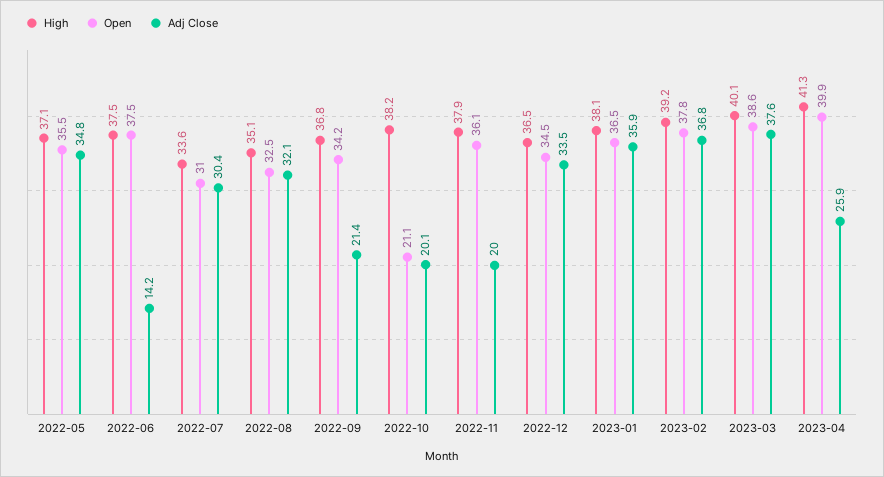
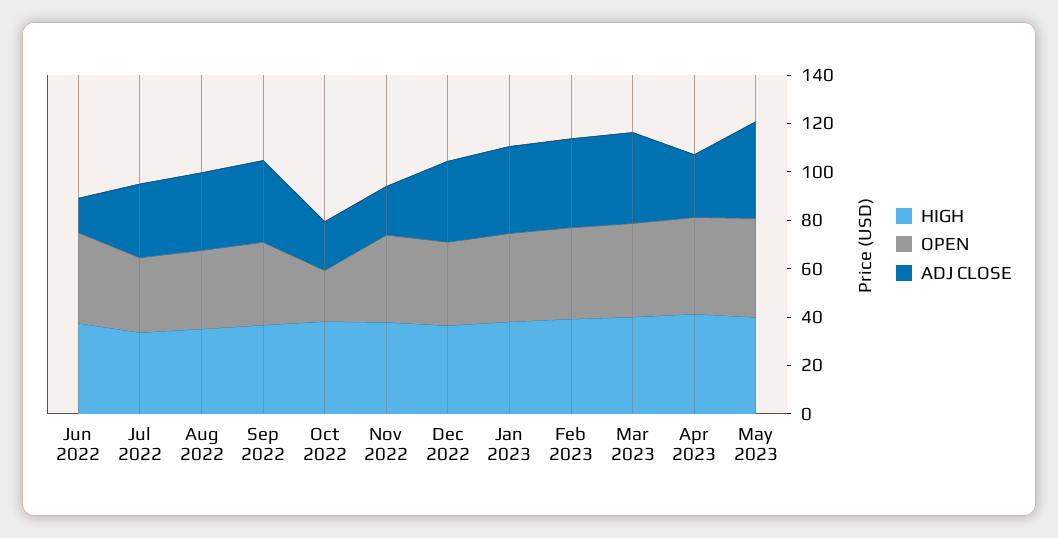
High, 2022-05: 37.1 -> none
Open, 2022-05: 35.5 -> none
Adj Close, 2022-05: 34.8 -> none
Adj Close, 2022-09: 21.4 -> 35
High, May 2023: none -> 40
Open, May 2023: none -> 40
Adj Close, May 2023: none -> 40

